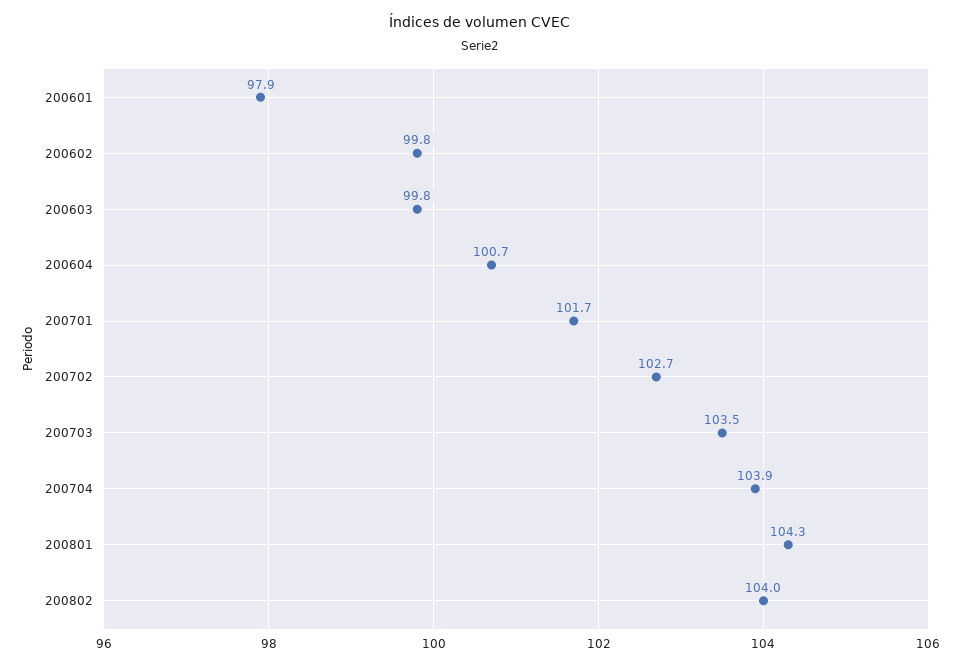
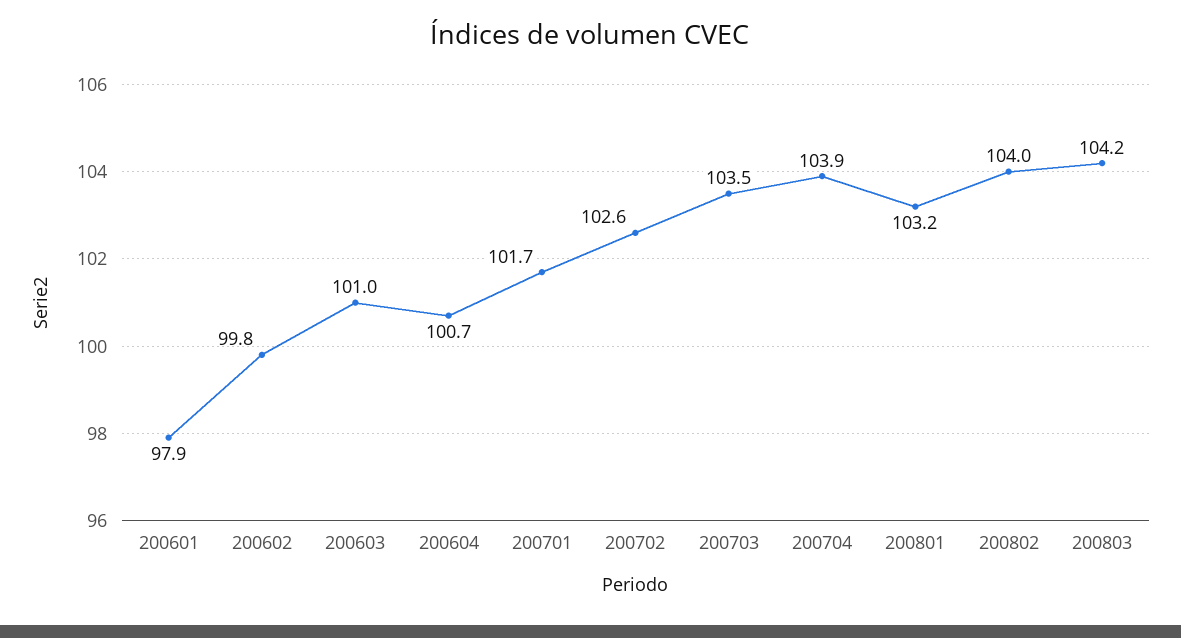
200603: 99.8 -> 101
200702: 102.7 -> 102.6
200801: 104.3 -> 103.2
200803: none -> 104.2

